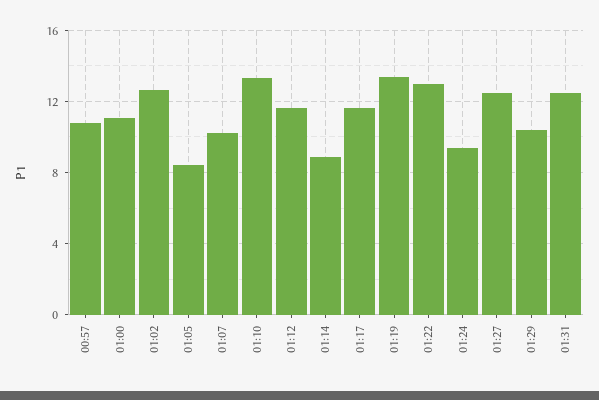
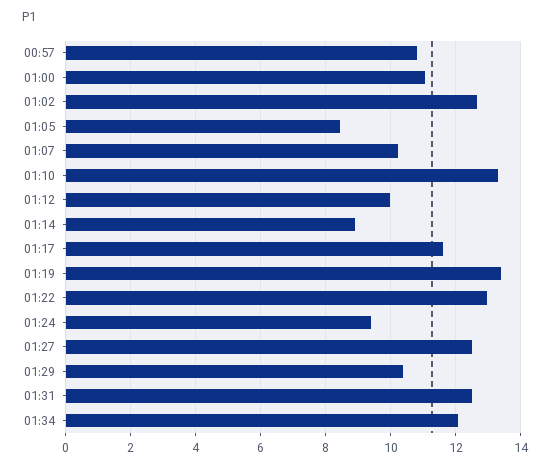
01:12: 11.5 -> 10
01:34: none -> 12

